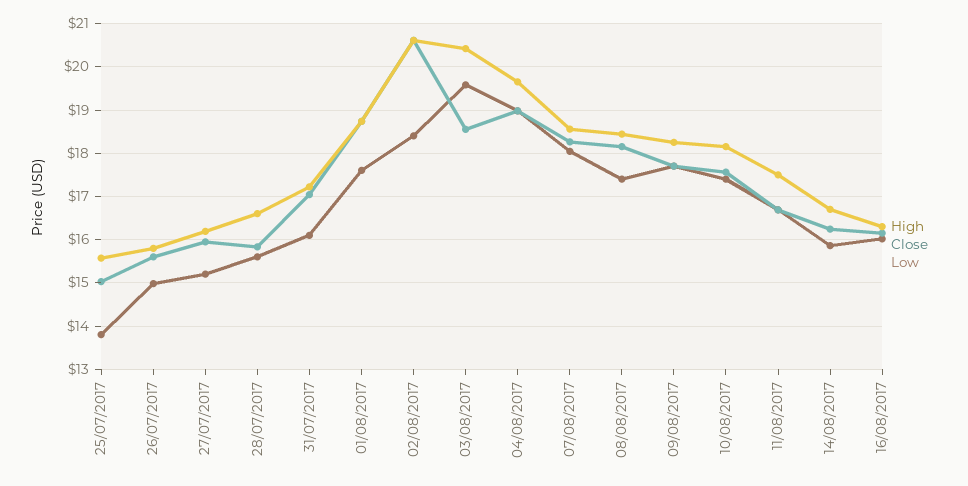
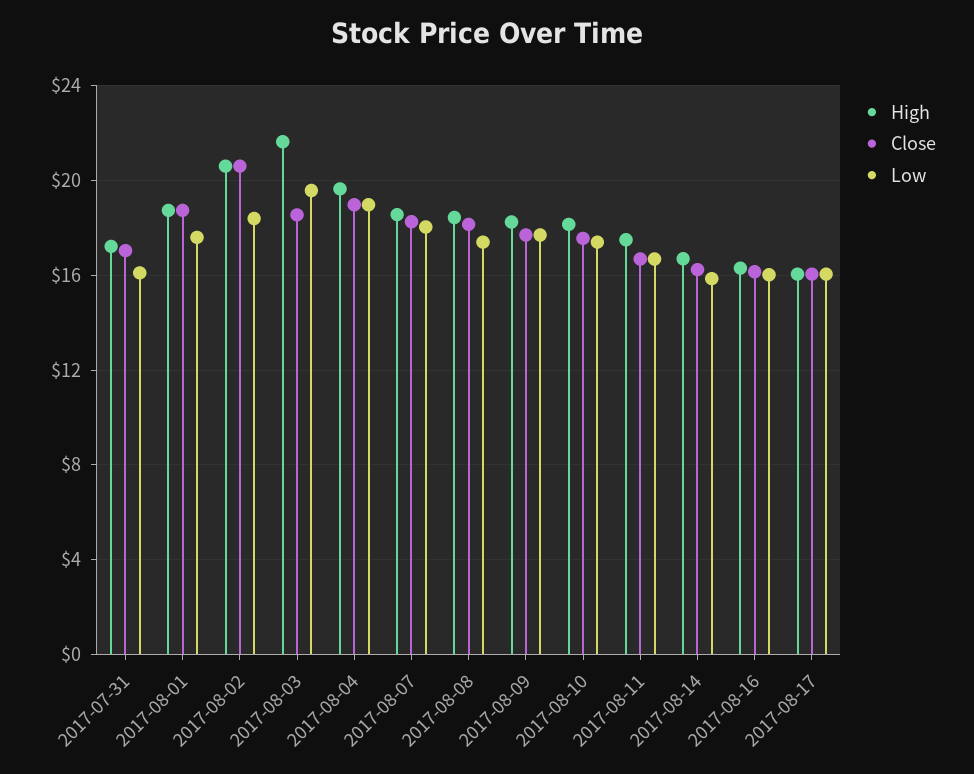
High, 25/07/2017: 15.6 -> none
Close, 25/07/2017: 15 -> none
Low, 25/07/2017: 13.8 -> none
High, 26/07/2017: 15.8 -> none
Close, 26/07/2017: 15.6 -> none
Low, 26/07/2017: 15 -> none
High, 27/07/2017: 16.2 -> none
Close, 27/07/2017: 16 -> none
Low, 27/07/2017: 15.2 -> none
High, 28/07/2017: 16.6 -> none
Close, 28/07/2017: 15.8 -> none
Low, 28/07/2017: 15.6 -> none
High, 03/08/2017: 20.4 -> 21.5
High, 2017-08-17: none -> 16
Close, 2017-08-17: none -> 16
Low, 2017-08-17: none -> 16

